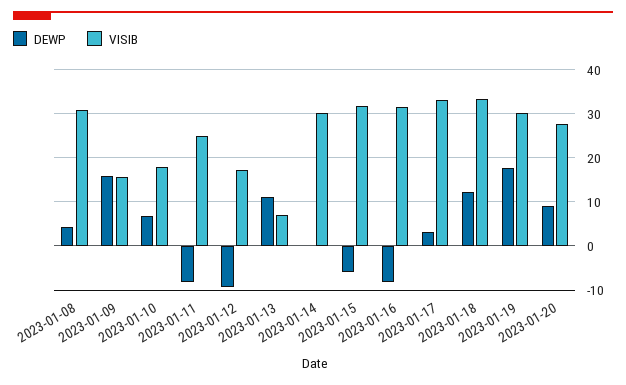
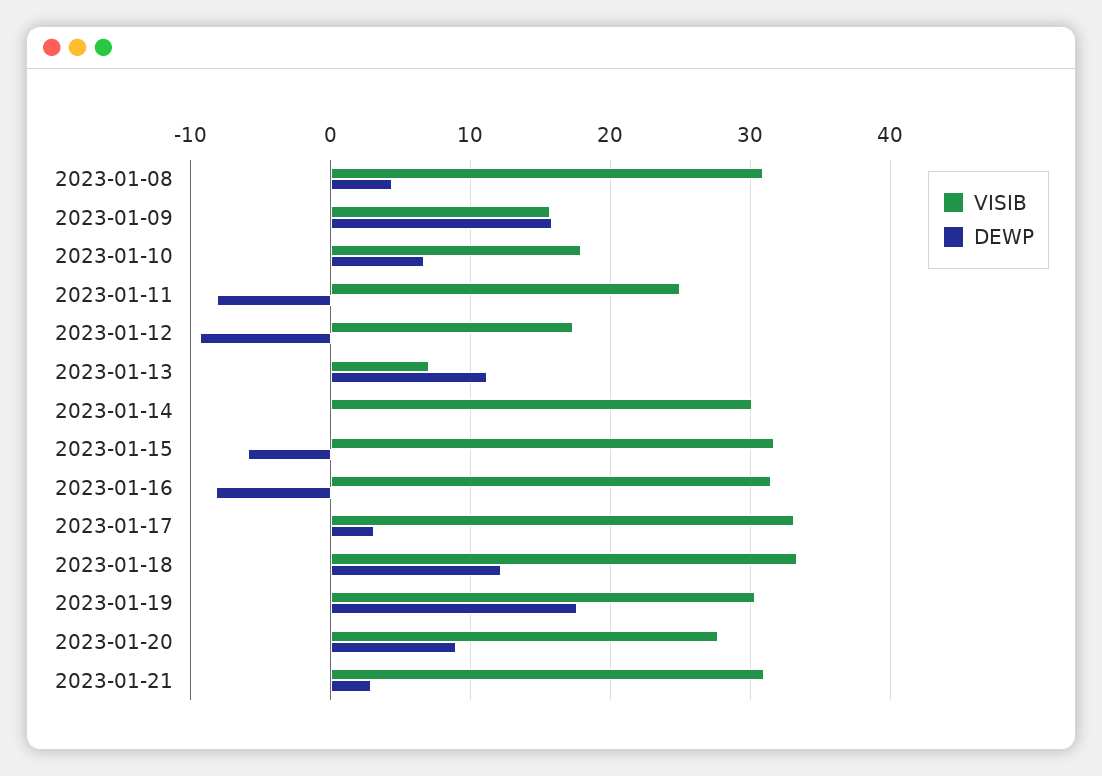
VISIB, 2023-01-21: none -> 31
DEWP, 2023-01-21: none -> 3

